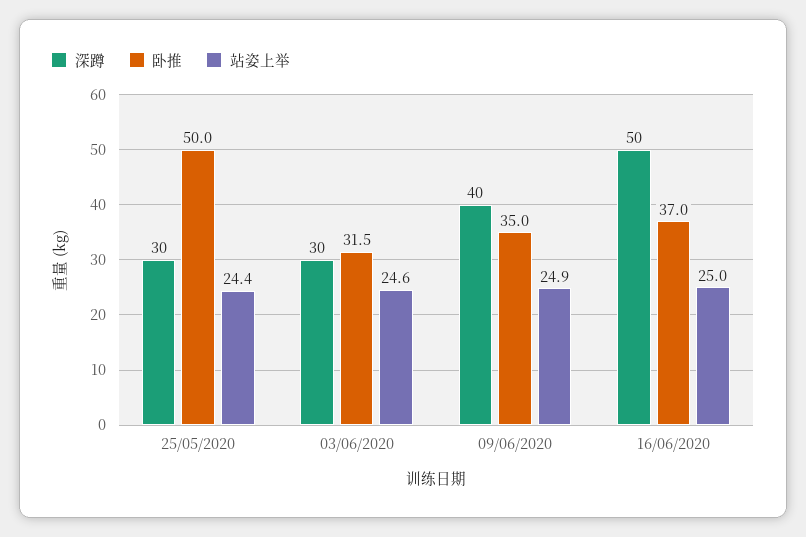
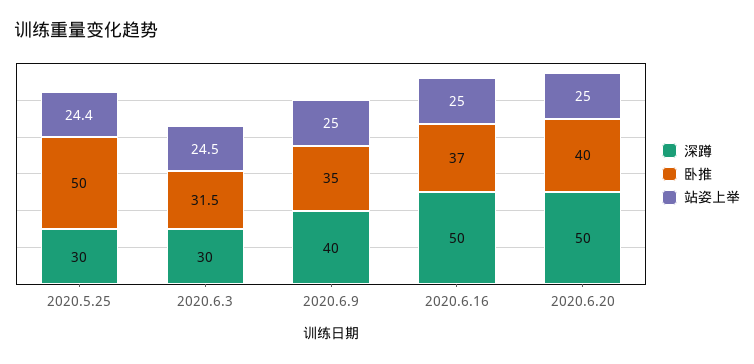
站姿上举, 03/06/2020: 24.6 -> 24.5
站姿上举, 09/06/2020: 24.9 -> 25
深蹲, 2020.6.20: none -> 50
卧推, 2020.6.20: none -> 40
站姿上举, 2020.6.20: none -> 25

